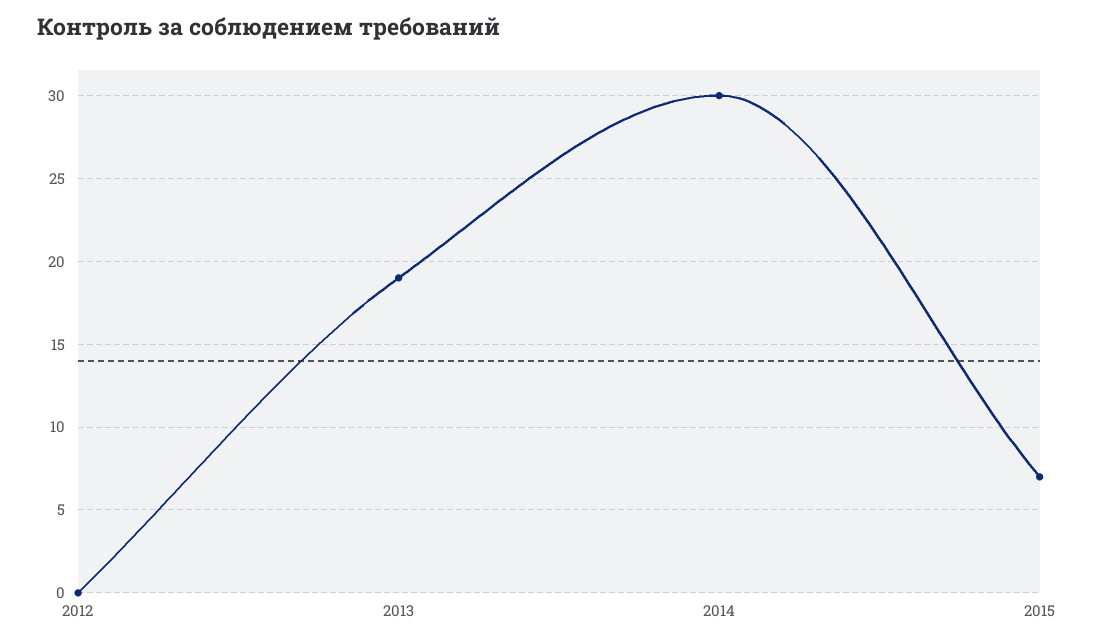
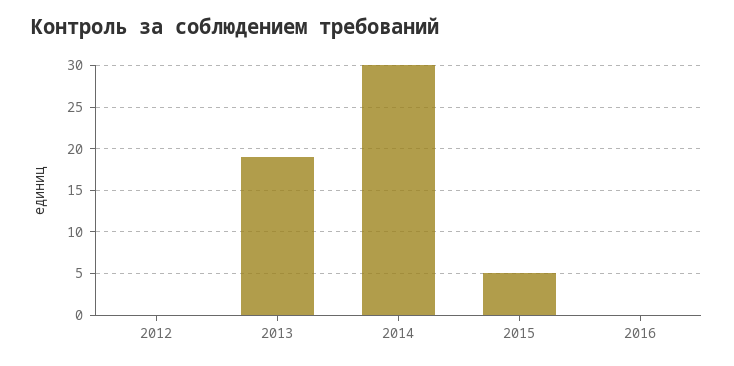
2015: 7 -> 5
2016: none -> 0

